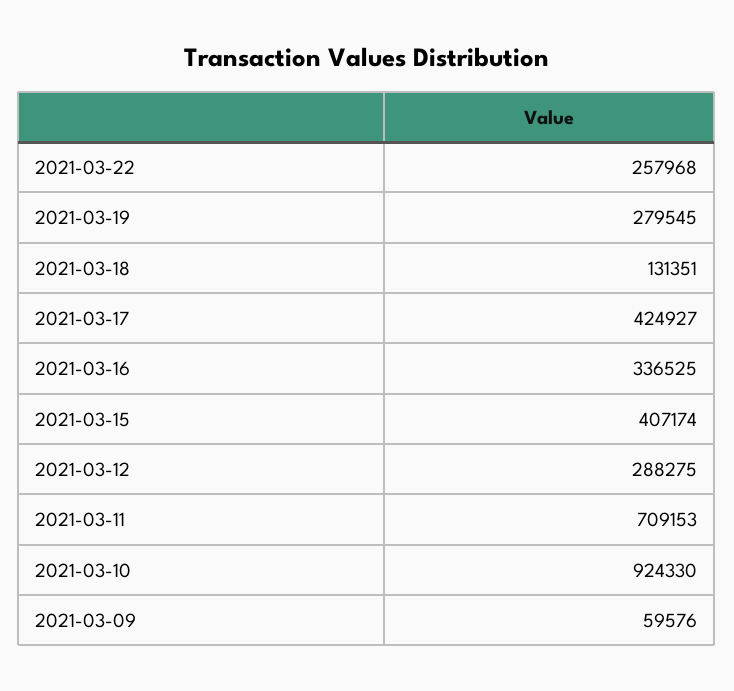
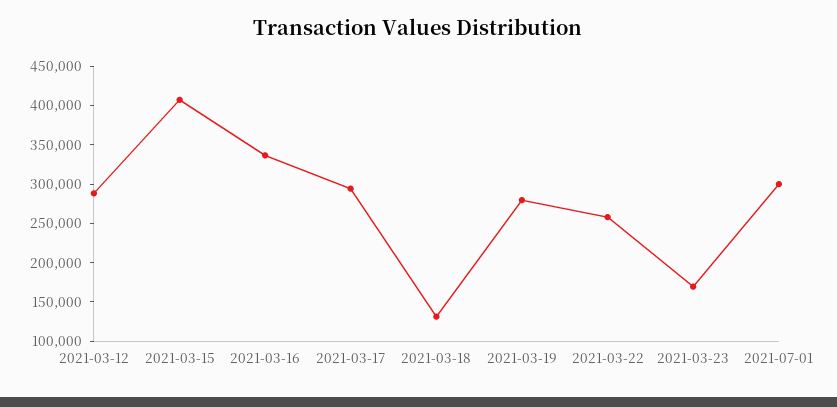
2021-03-17: 424927 -> 300000
2021-03-11: 709153 -> none
2021-03-10: 924330 -> none
2021-03-09: 59576 -> none
2021-03-23: none -> 175000
2021-07-01: none -> 300000

